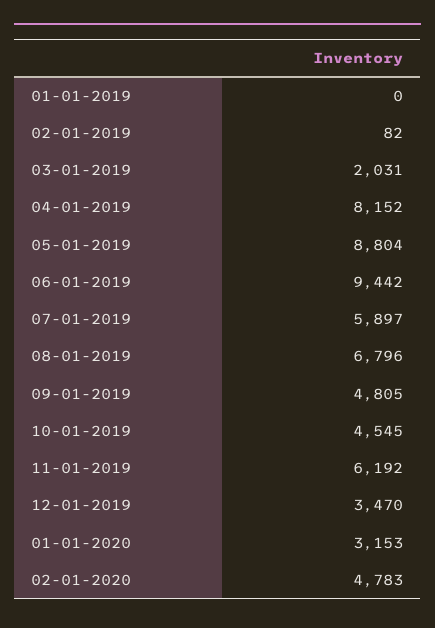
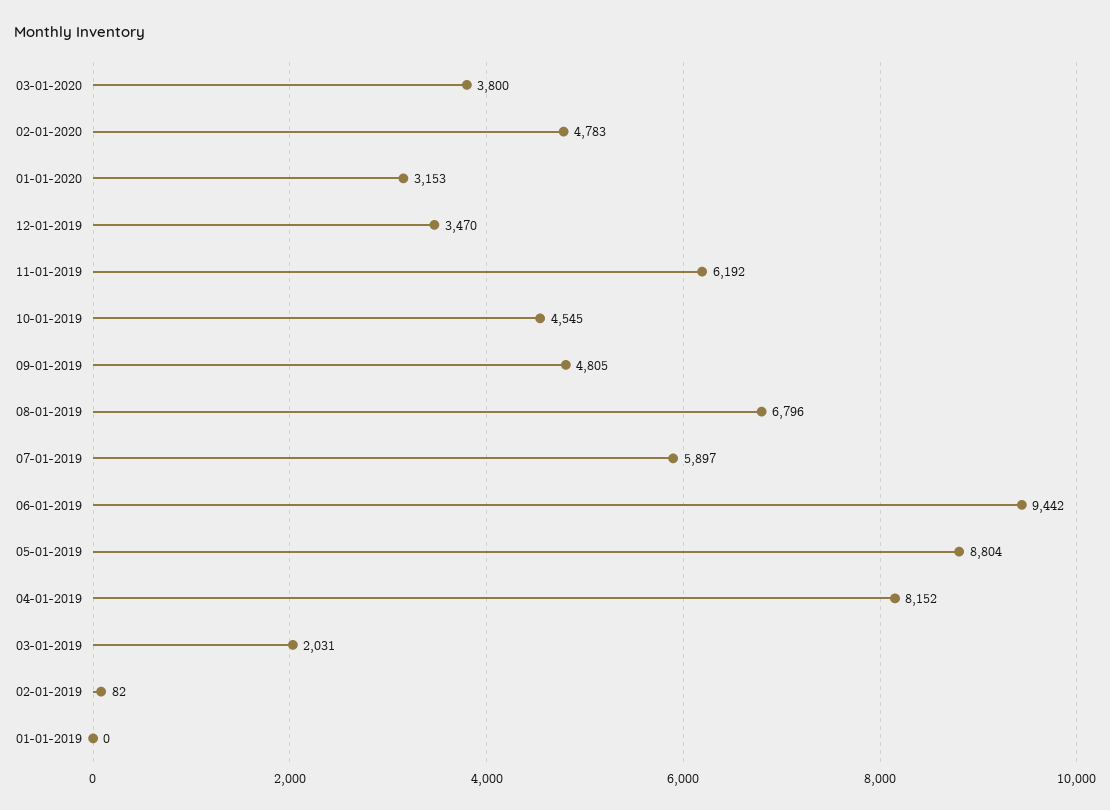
03-01-2020: none -> 3800

